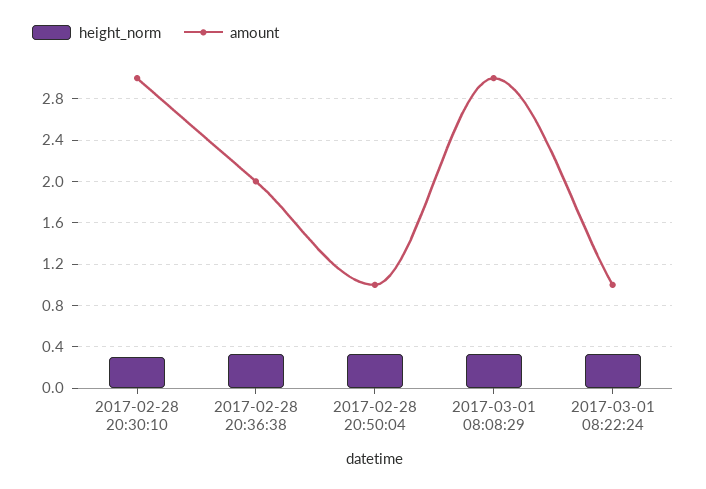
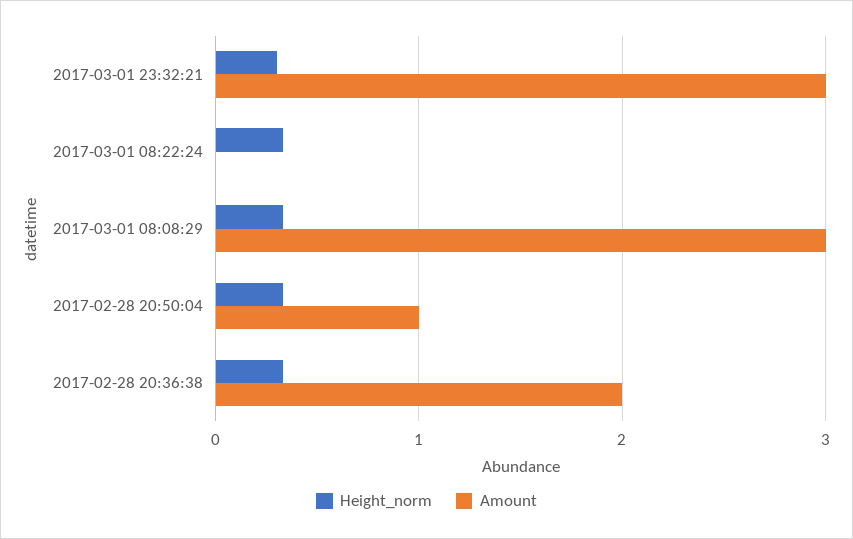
height_norm, 2017-02-28 20:30:10: 0.3 -> none
amount, 2017-02-28 20:30:10: 3 -> none
amount, 2017-03-01 08:22:24: 1 -> 0
height_norm, 2017-03-01 23:32:21: none -> 0.3
amount, 2017-03-01 23:32:21: none -> 3

